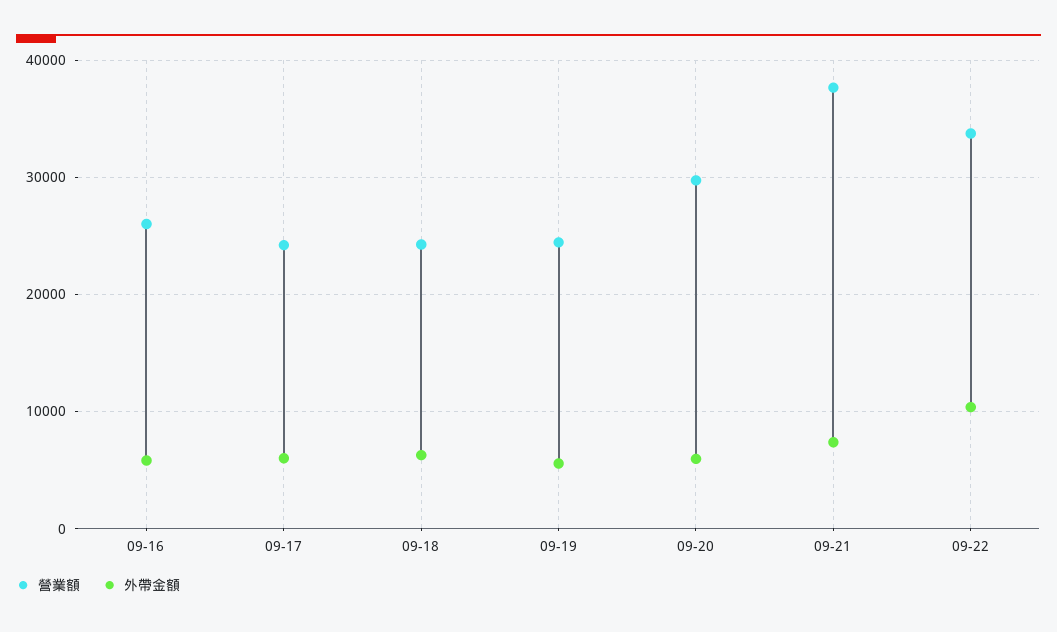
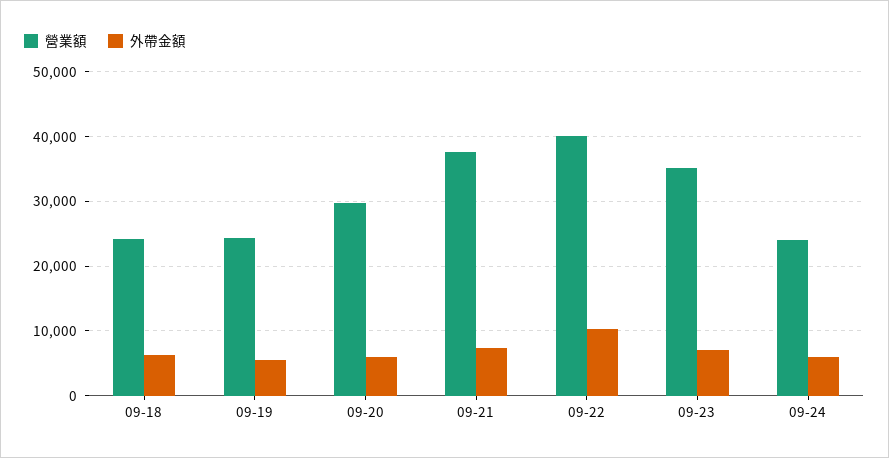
營業額, 09-16: 26000 -> none
外帶金額, 09-16: 6000 -> none
營業額, 09-17: 24000 -> none
外帶金額, 09-17: 6000 -> none
營業額, 09-22: 34000 -> 40000
營業額, 09-23: none -> 35000
外帶金額, 09-23: none -> 7000
營業額, 09-24: none -> 24000
外帶金額, 09-24: none -> 6000

